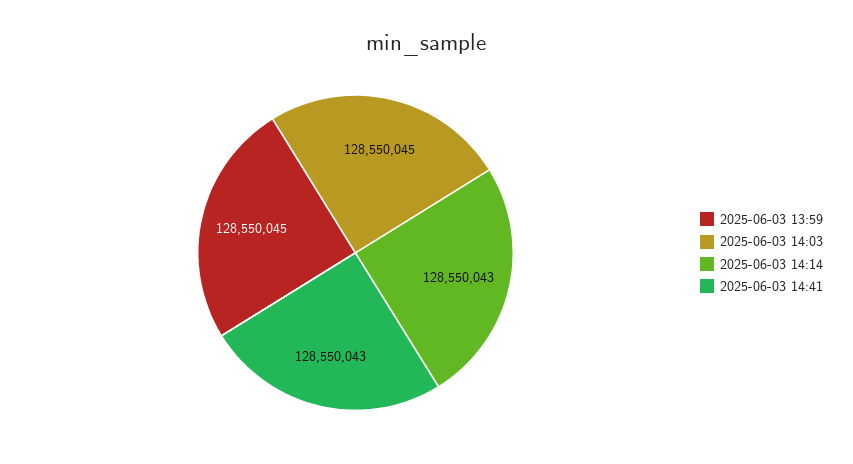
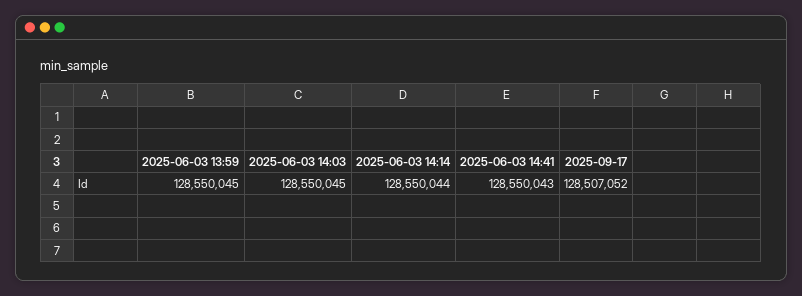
2025-06-03 14:14: 128550043 -> 128550044
2025-09-17: none -> 128507052

